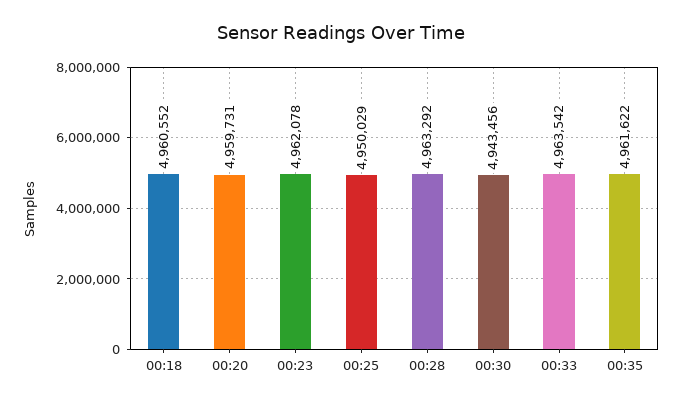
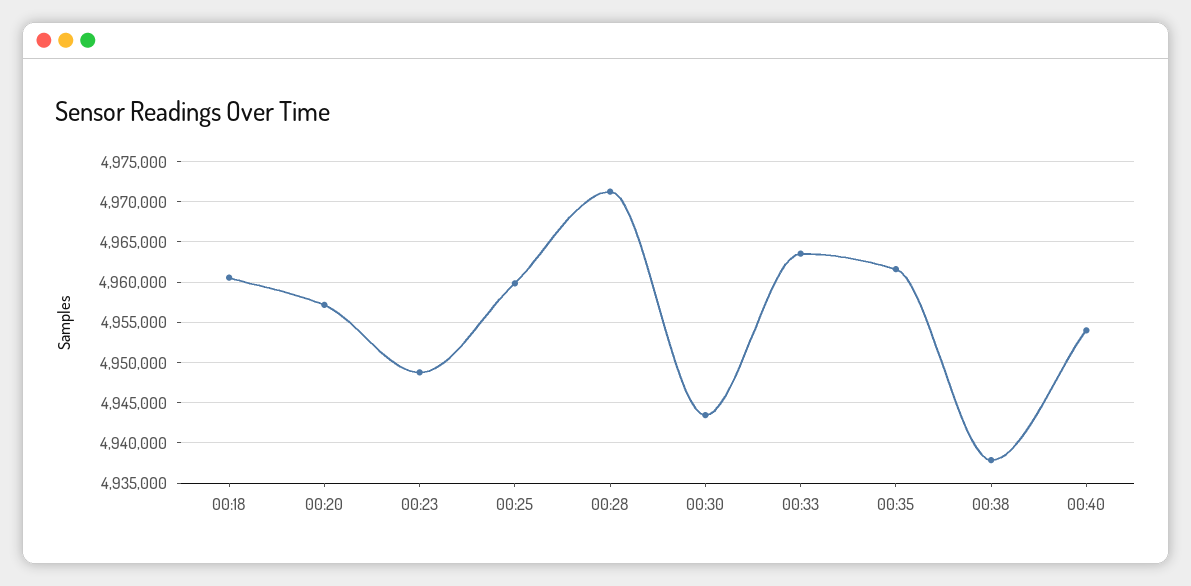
00:20: 4959731 -> 4957000
00:23: 4962078 -> 4949000
00:25: 4950029 -> 4960000
00:28: 4963292 -> 4971000
00:38: none -> 4938000
00:40: none -> 4954000

